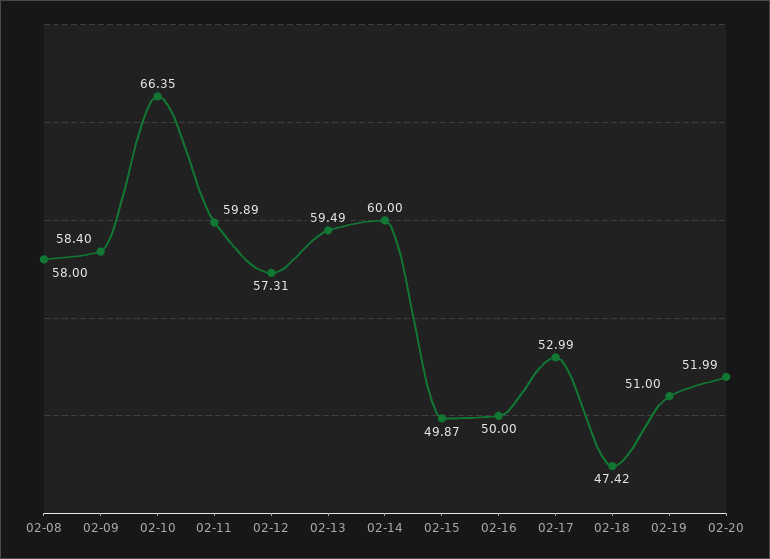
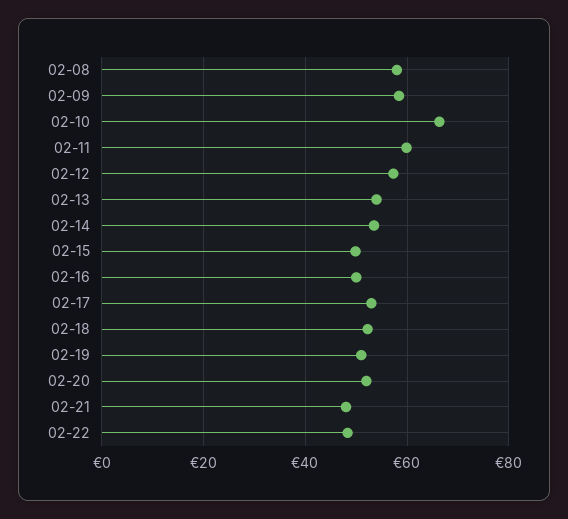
02-13: 59.49 -> 54
02-14: 60 -> 54
02-18: 47.42 -> 52
02-21: none -> 48
02-22: none -> 48

